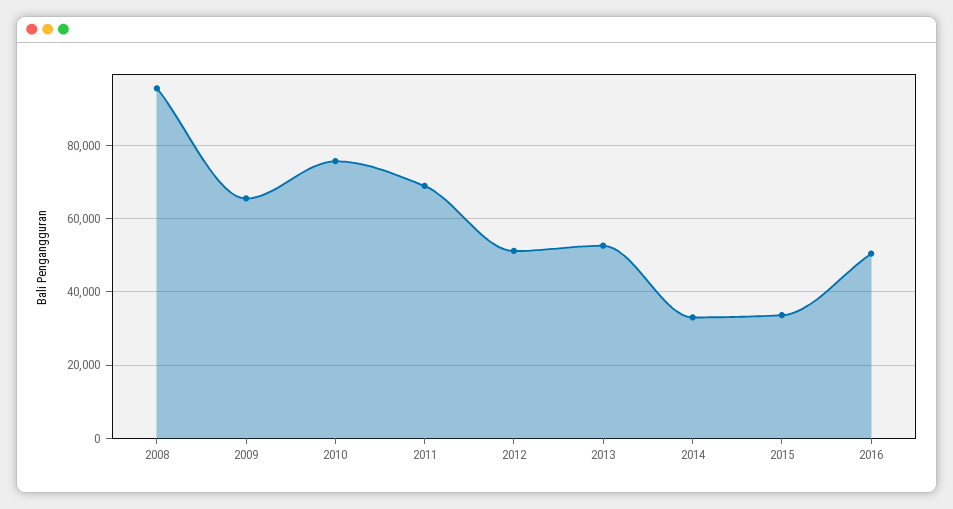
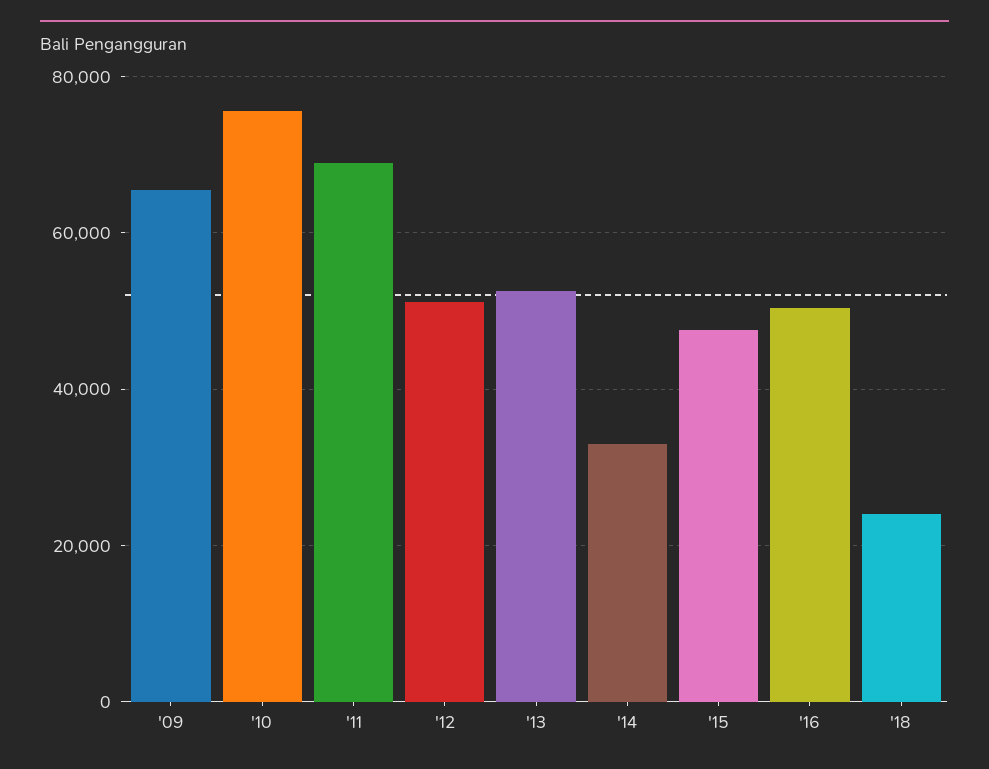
2008: 96000 -> none
2015: 34000 -> 48000
'18: none -> 24000

